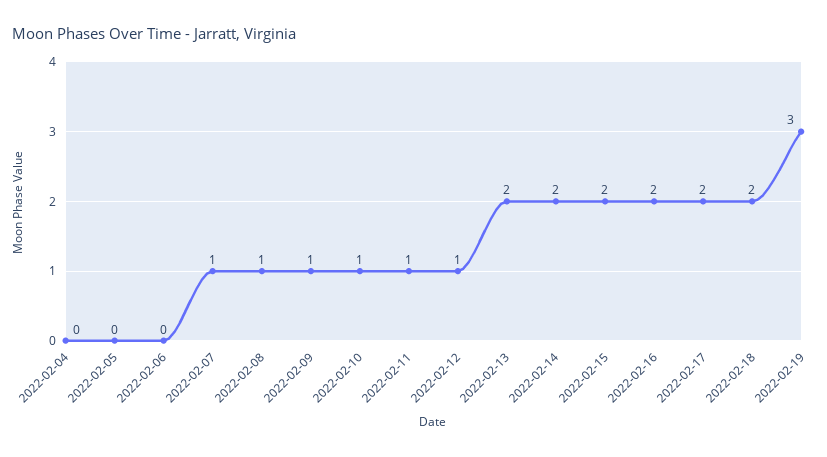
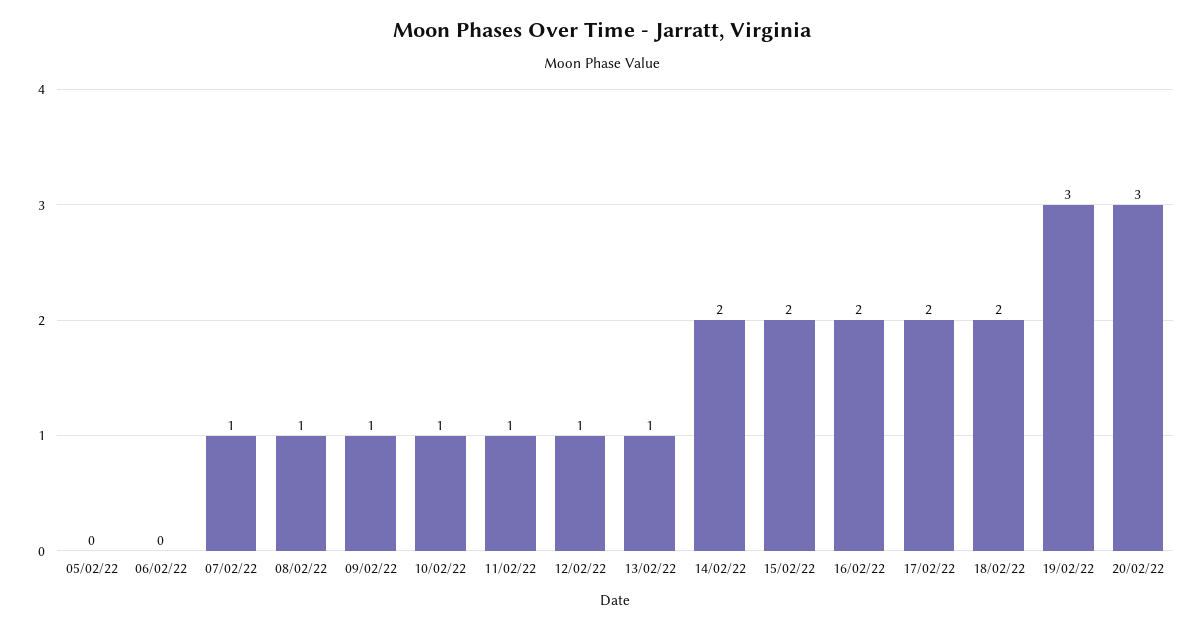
2022-02-04: 0 -> none
2022-02-13: 2 -> 1
20/02/22: none -> 3

